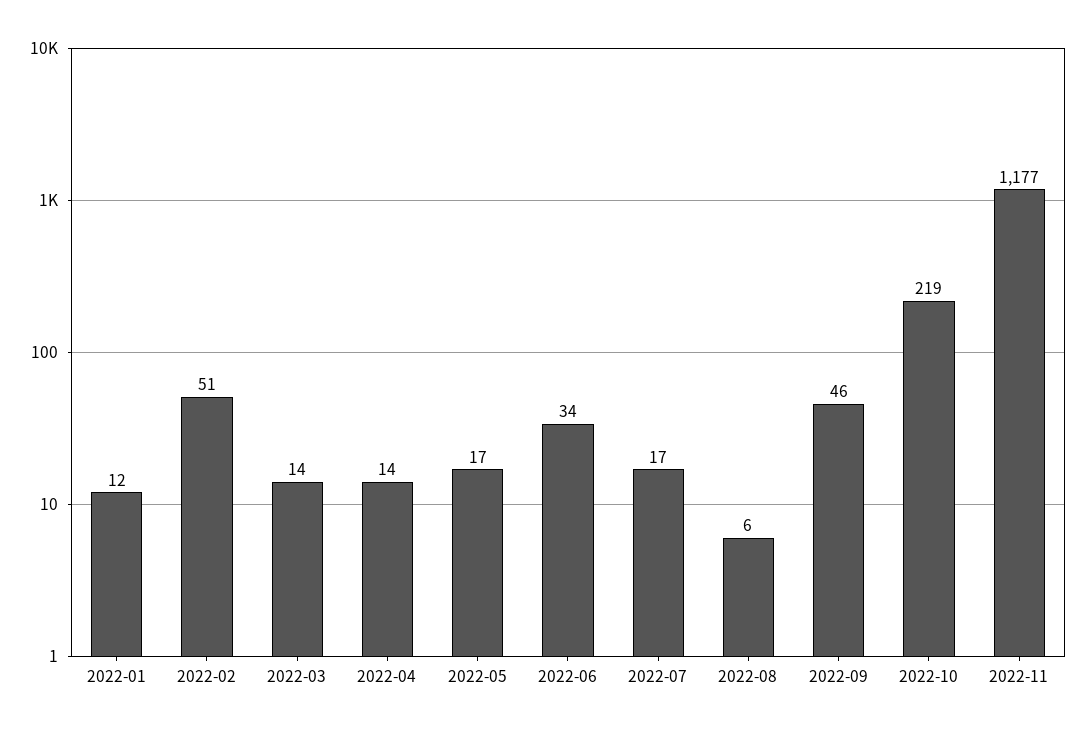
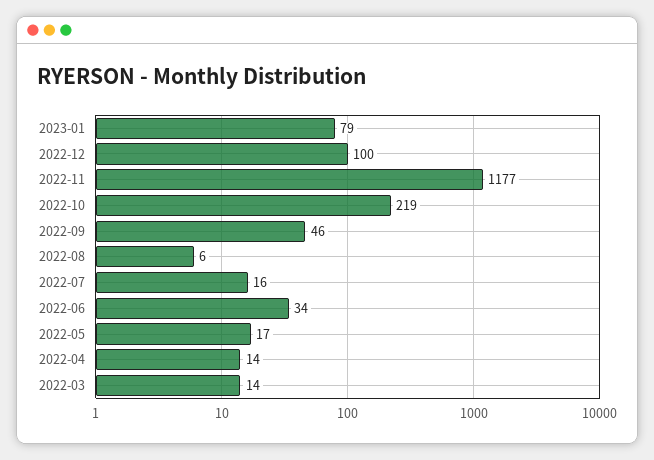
2022-01: 12 -> none
2022-02: 51 -> none
2022-07: 17 -> 16
2023-01: none -> 79
2022-12: none -> 100

